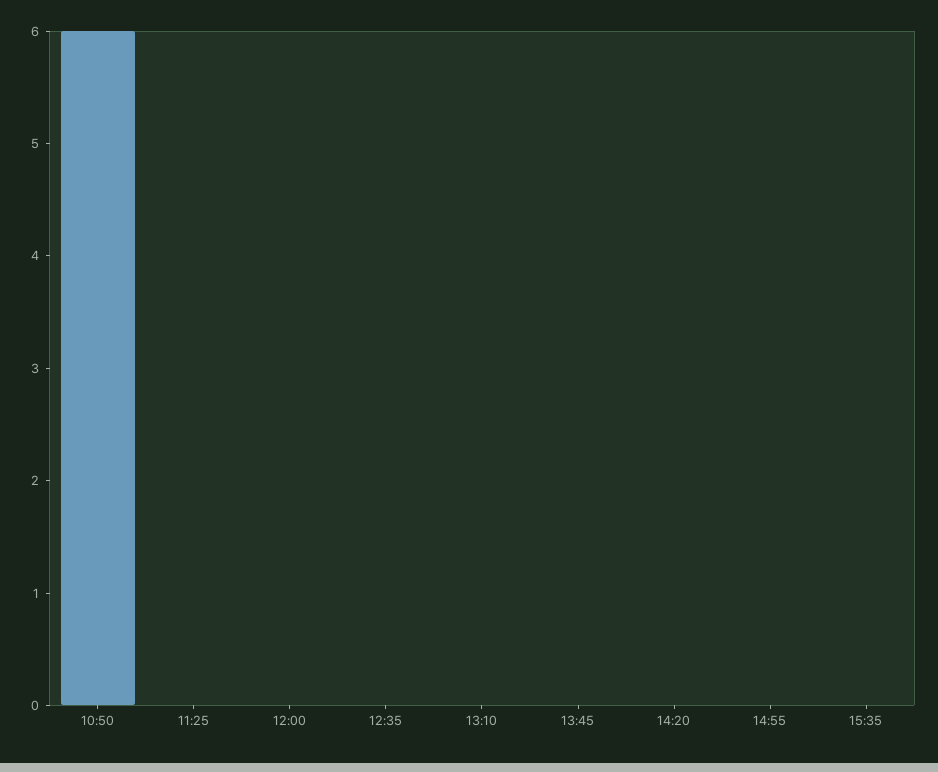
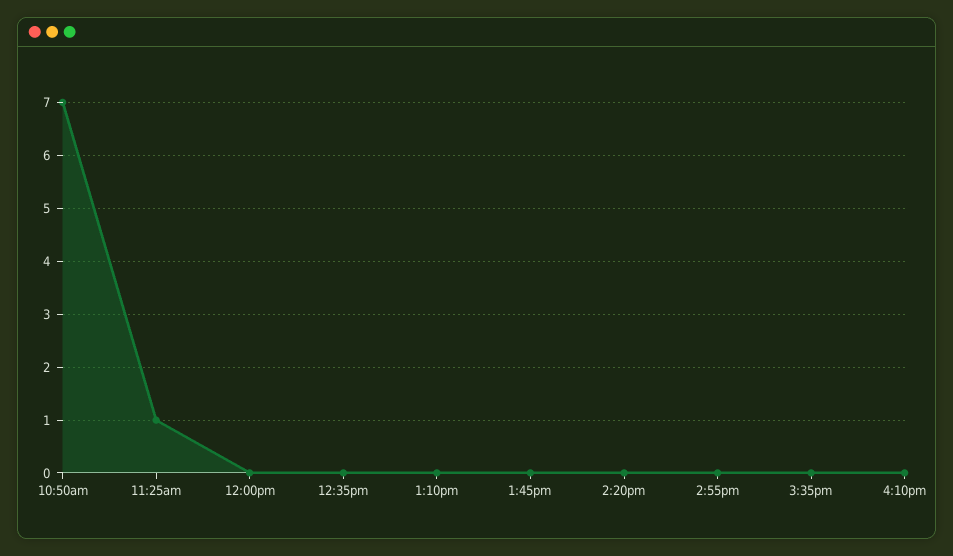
10:50: 6 -> 7
11:25: 0 -> 1
4:10pm: none -> 0

